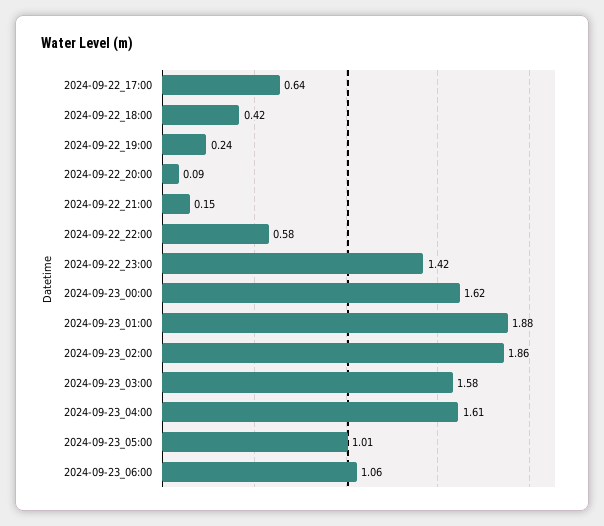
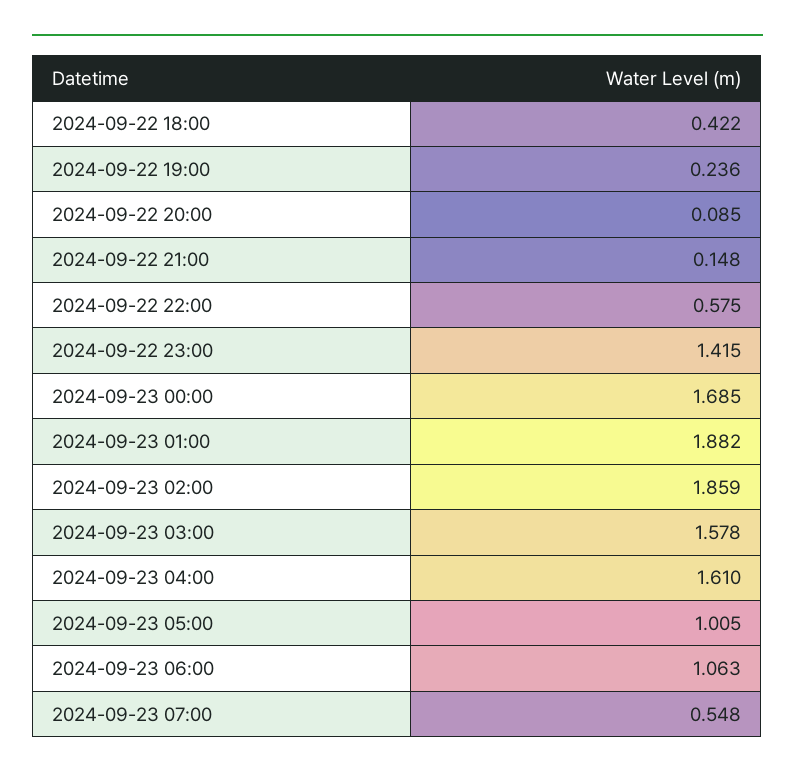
2024-09-22_17:00: 0.64 -> none
2024-09-23_00:00: 1.62 -> 1.685
2024-09-23 07:00: none -> 0.548

